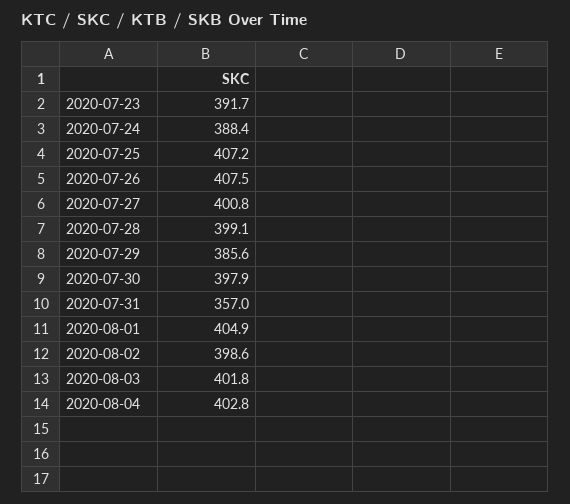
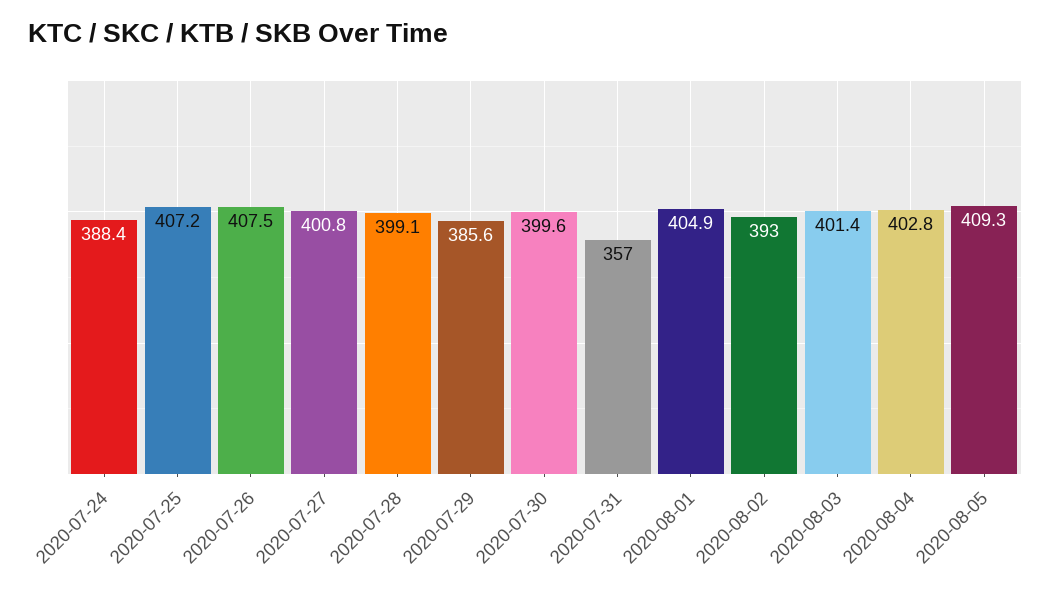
2020-07-23: 391.7 -> none
2020-07-30: 397.9 -> 399.6
2020-08-02: 398.6 -> 393
2020-08-03: 401.8 -> 401.4
2020-08-05: none -> 409.3

